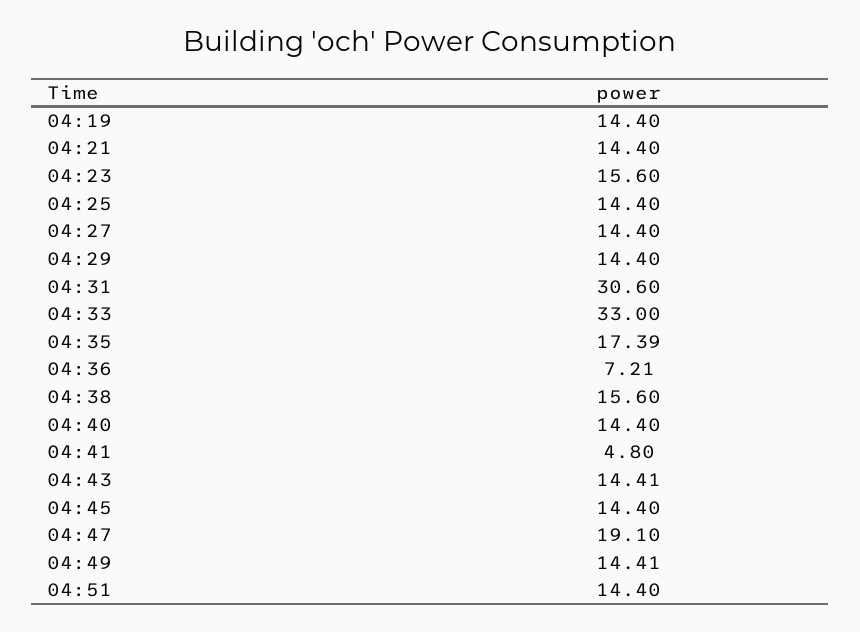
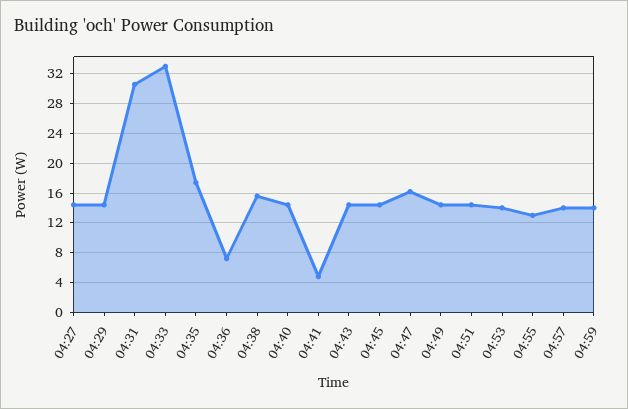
04:19: 14.4 -> none
04:21: 14.4 -> none
04:23: 15.6 -> none
04:25: 14.4 -> none
04:47: 19.1 -> 16
04:53: none -> 14
04:55: none -> 13
04:57: none -> 14
04:59: none -> 14

